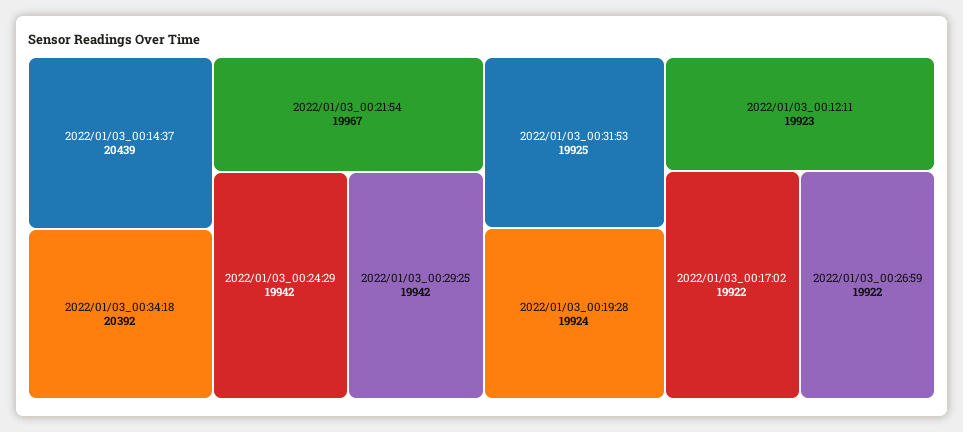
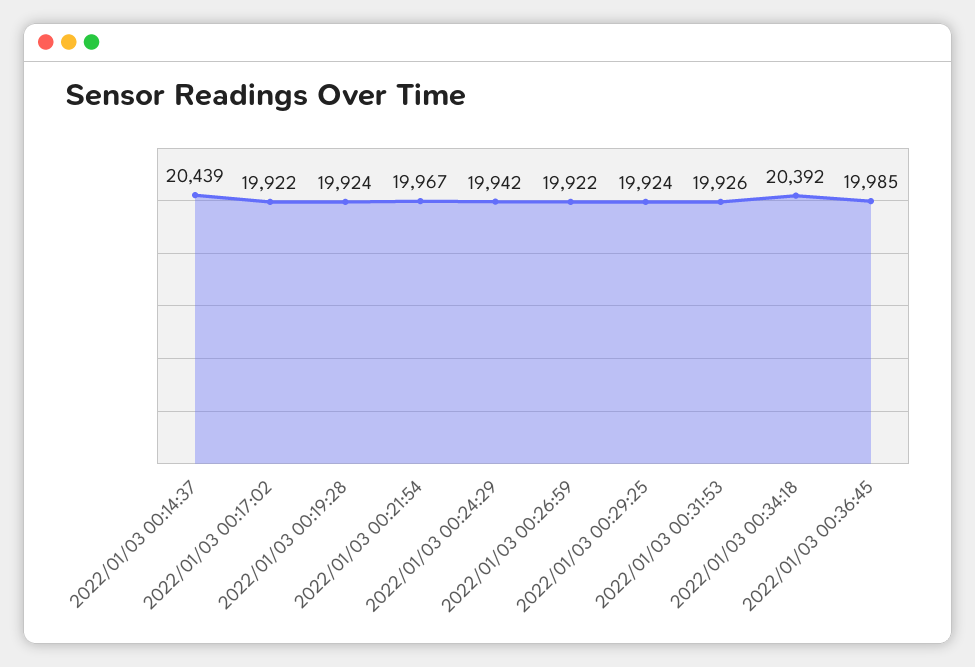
2022/01/03_00:29:25: 19942 -> 19924
2022/01/03_00:31:53: 19925 -> 19926
2022/01/03_00:12:11: 19923 -> none
2022/01/03 00:36:45: none -> 19985

